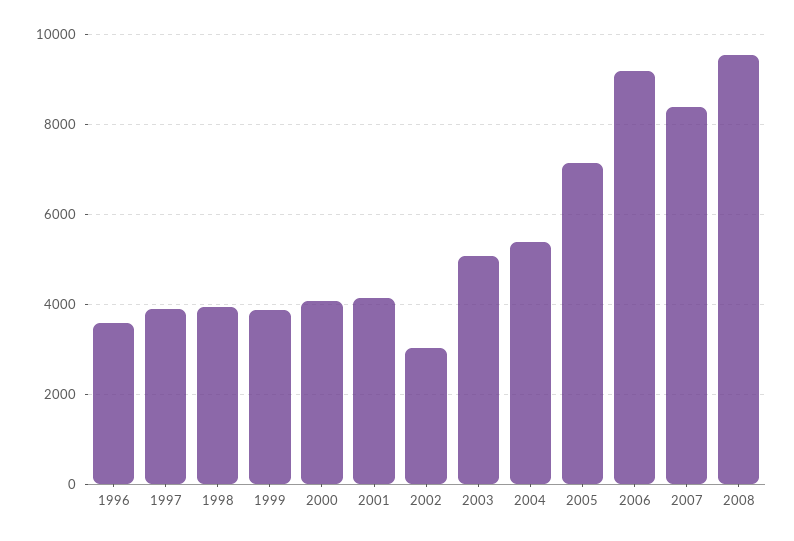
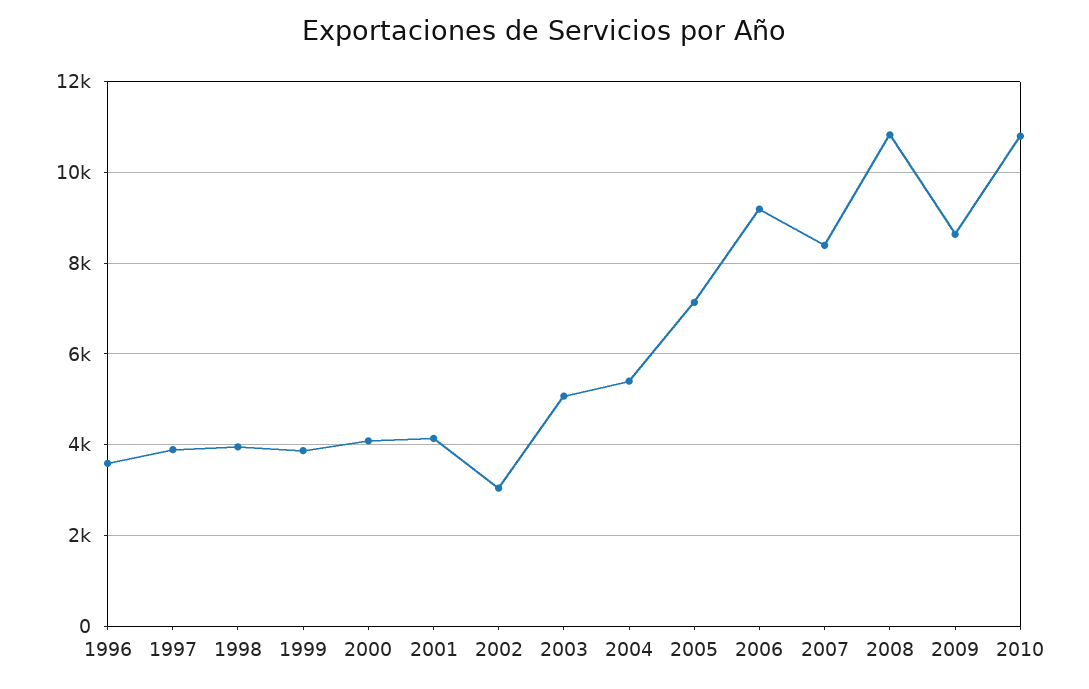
2008: 9600 -> 10800
2009: none -> 8600
2010: none -> 10800

